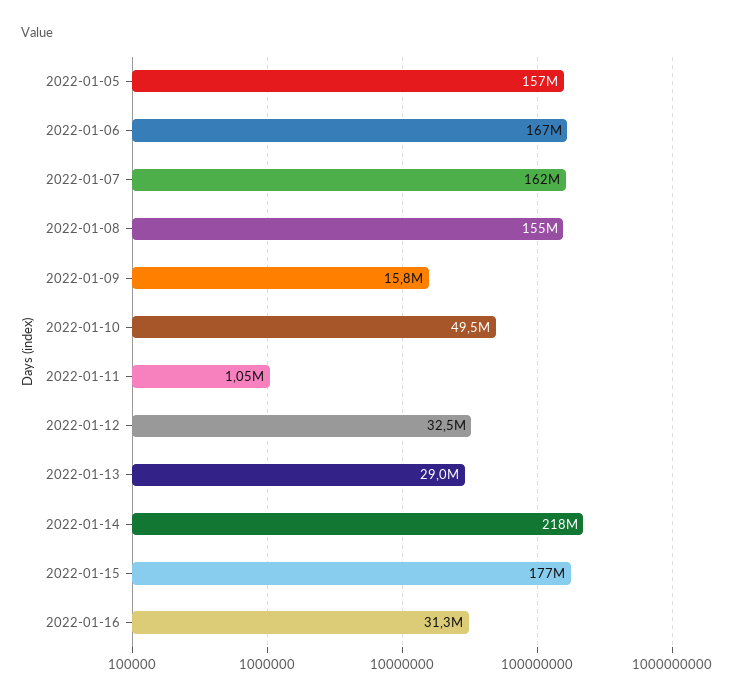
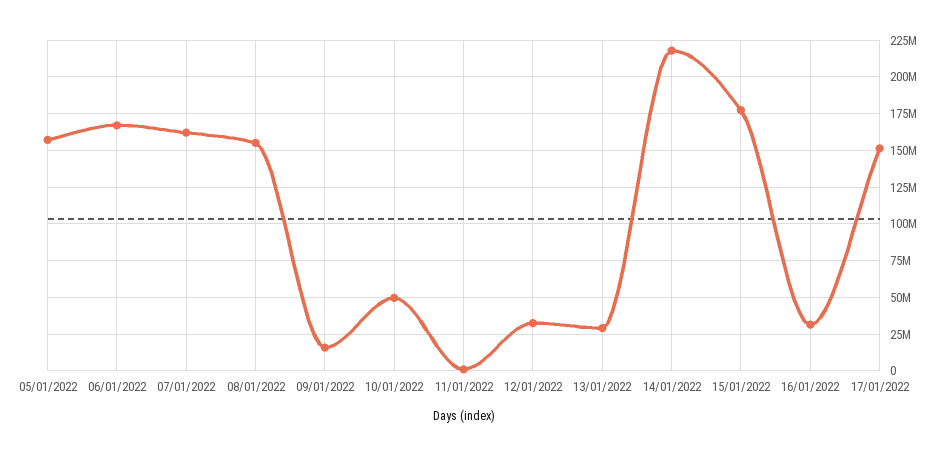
17/01/2022: none -> 150000000

